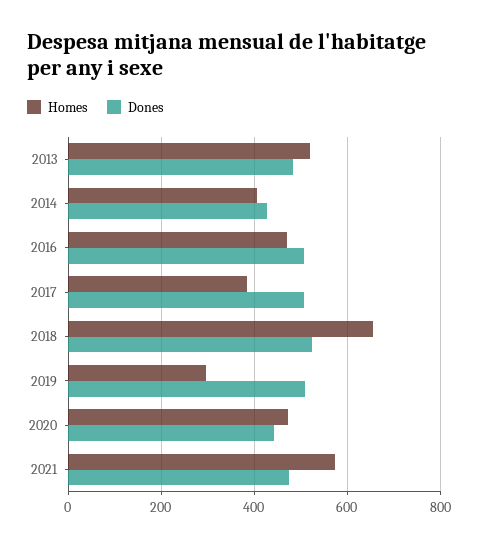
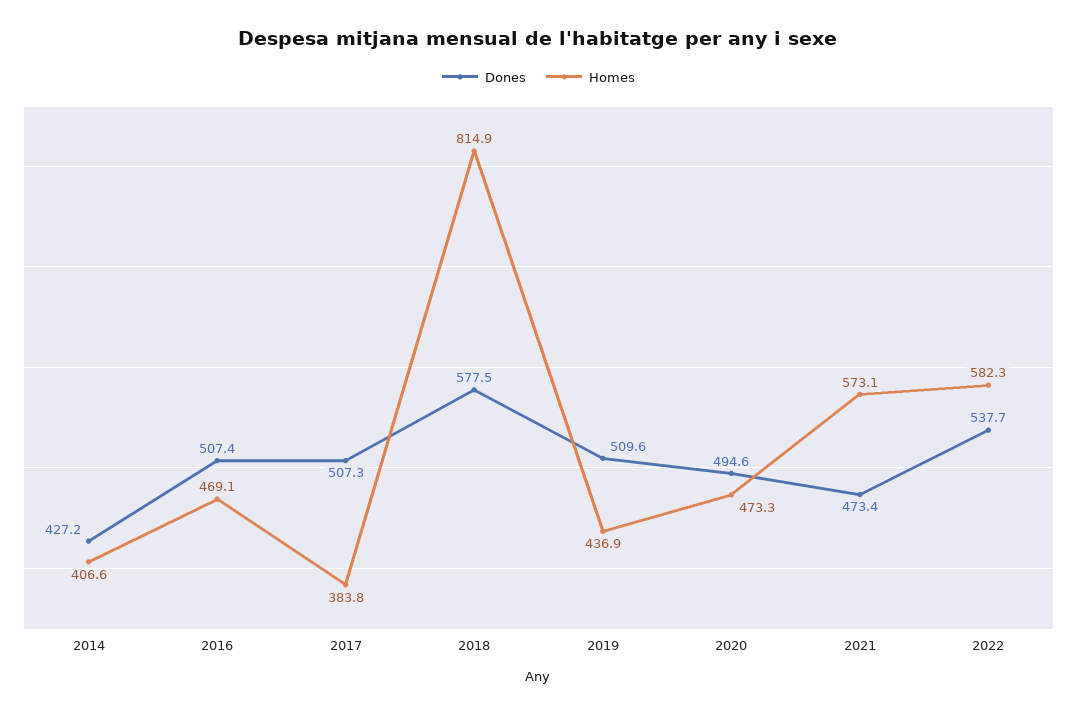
Homes, 2013: 520 -> none
Dones, 2013: 480 -> none
Homes, 2018: 660 -> 814.9
Dones, 2018: 520 -> 577.5
Homes, 2019: 300 -> 436.9
Dones, 2020: 440 -> 494.6
Dones, 2022: none -> 537.7
Homes, 2022: none -> 582.3

